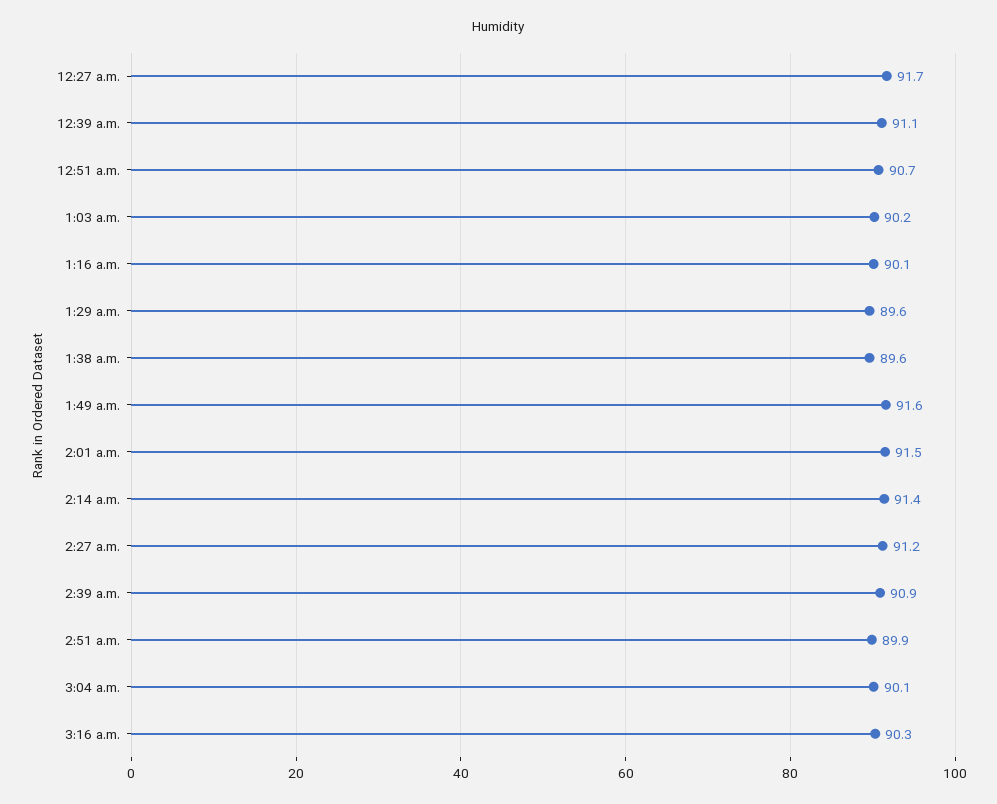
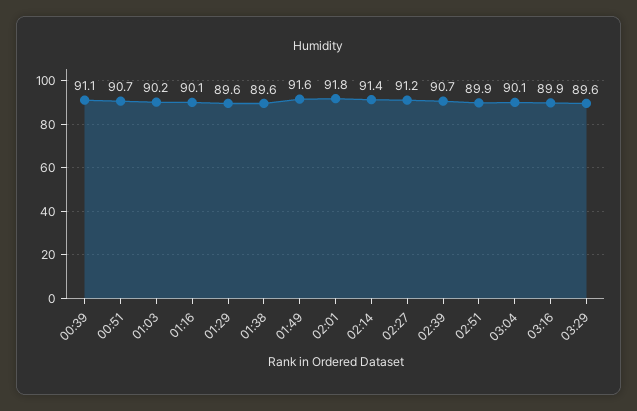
12:27 a.m.: 91.7 -> none
2:01 a.m.: 91.5 -> 91.8
2:39 a.m.: 90.9 -> 90.7
3:16 a.m.: 90.3 -> 89.9
03:29: none -> 89.6

